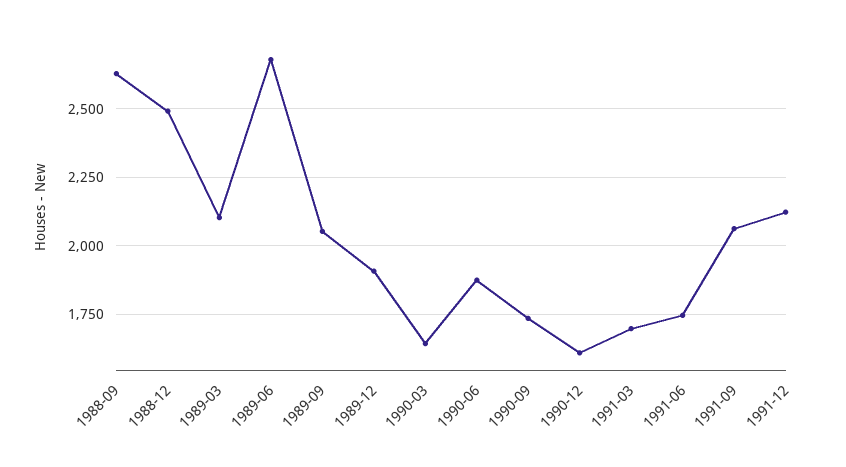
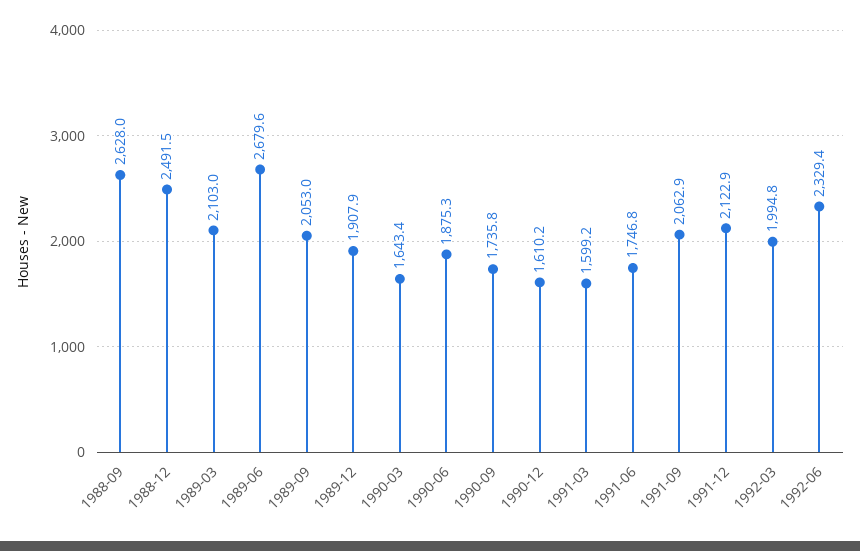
1991-03: 1700 -> 1599.2
1992-03: none -> 1994.8
1992-06: none -> 2329.4

